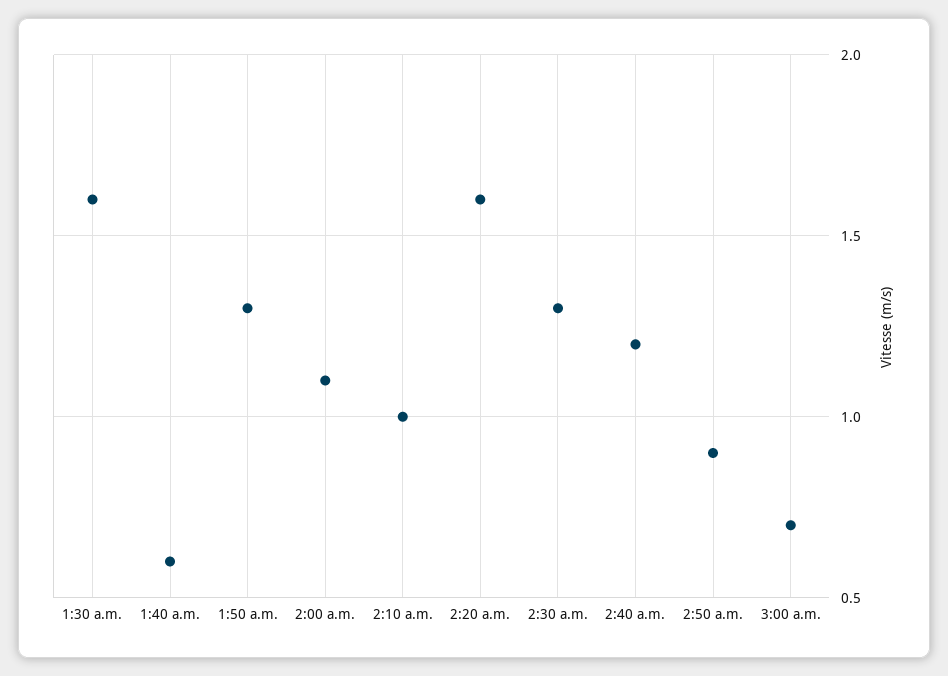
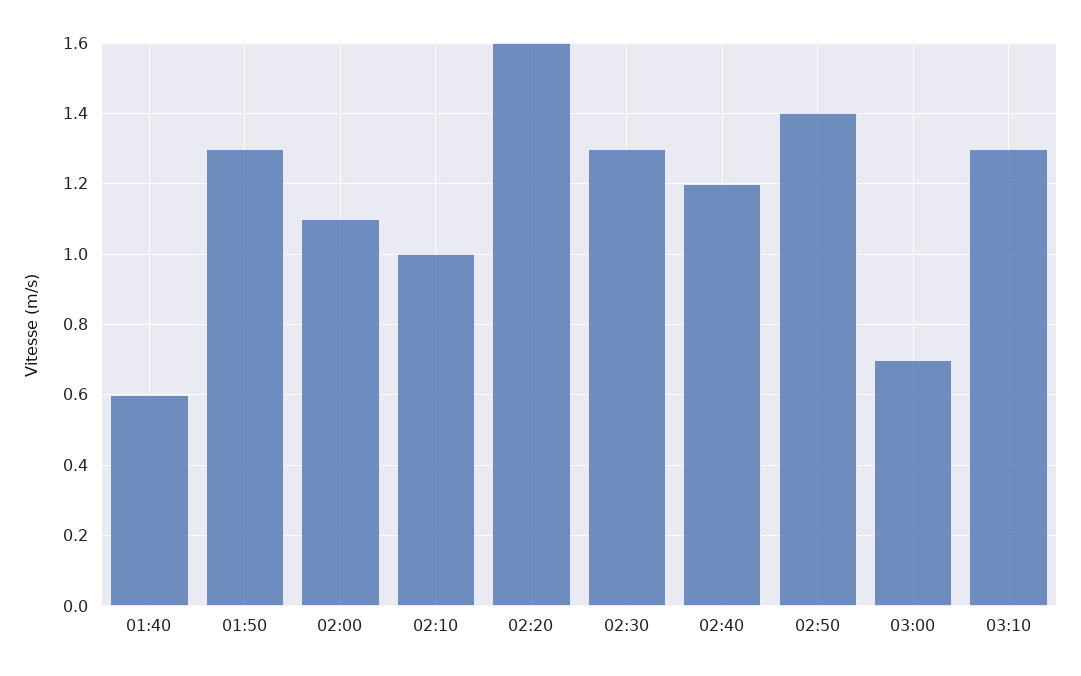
1:30 a.m.: 1.6 -> none
2:50 a.m.: 0.9 -> 1.4
03:10: none -> 1.3

